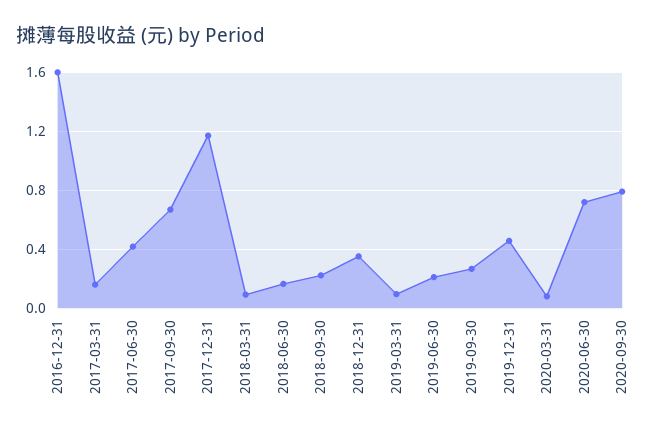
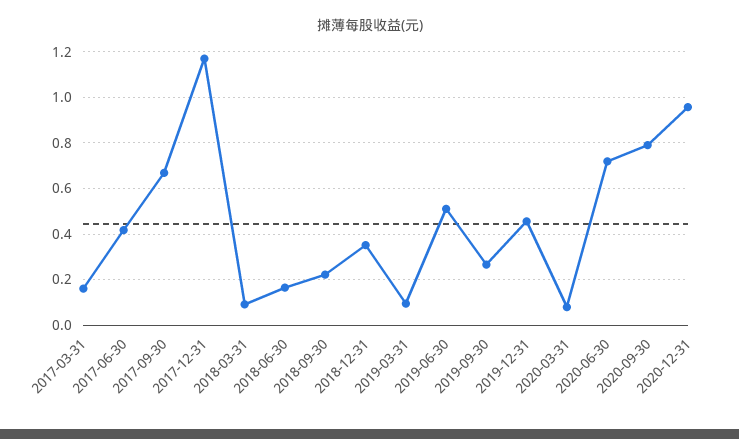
2016-12-31: 1.6 -> none
2019-06-30: 0.2 -> 0.5
2020-12-31: none -> 0.95

